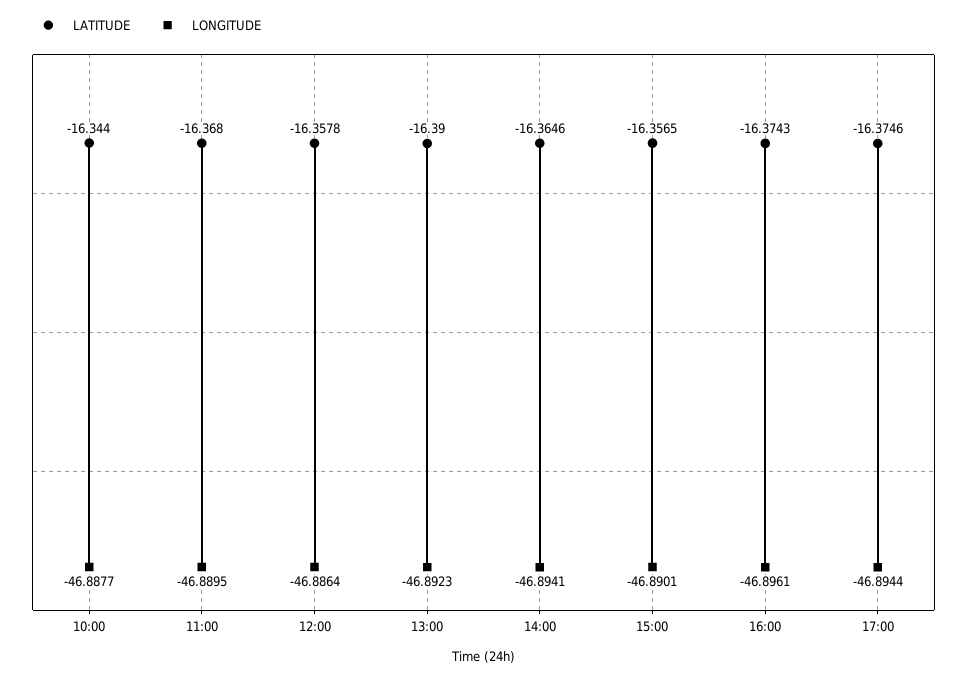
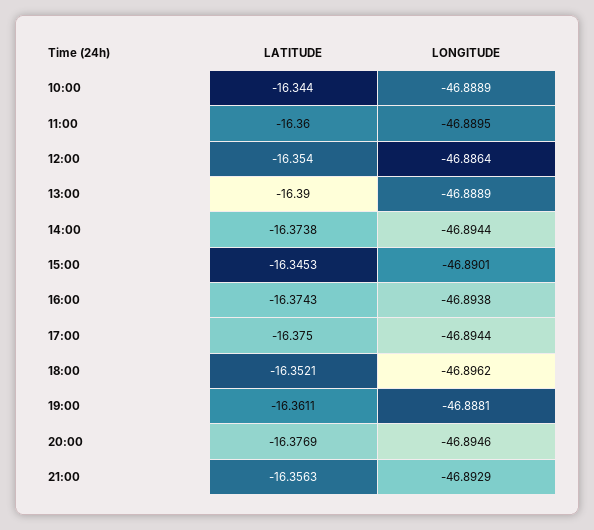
LONGITUDE, 10:00: -46.8877 -> -46.8889
LATITUDE, 11:00: -16.368 -> -16.36
LATITUDE, 12:00: -16.3578 -> -16.354
LONGITUDE, 13:00: -46.8923 -> -46.8889
LATITUDE, 14:00: -16.3646 -> -16.3738
LONGITUDE, 14:00: -46.8941 -> -46.8944
LATITUDE, 15:00: -16.3565 -> -16.3453
LONGITUDE, 16:00: -46.8961 -> -46.8938
LATITUDE, 17:00: -16.3746 -> -16.375
LATITUDE, 18:00: none -> -16.3521
LONGITUDE, 18:00: none -> -46.8962
LATITUDE, 19:00: none -> -16.3611
LONGITUDE, 19:00: none -> -46.8881
LATITUDE, 20:00: none -> -16.3769
LONGITUDE, 20:00: none -> -46.8946
LATITUDE, 21:00: none -> -16.3563
LONGITUDE, 21:00: none -> -46.8929

